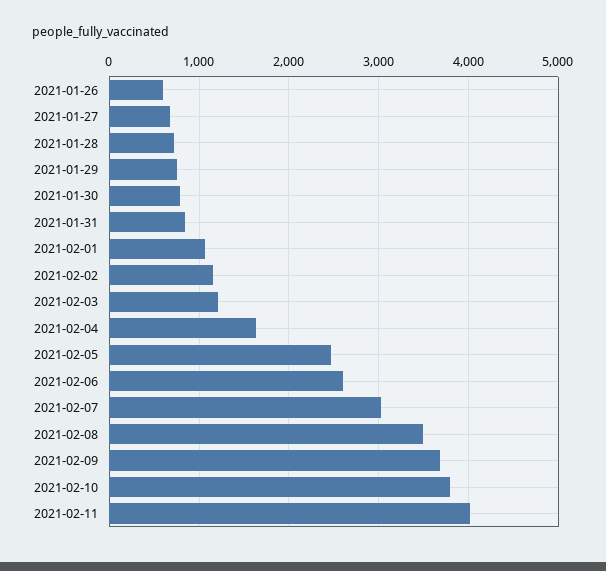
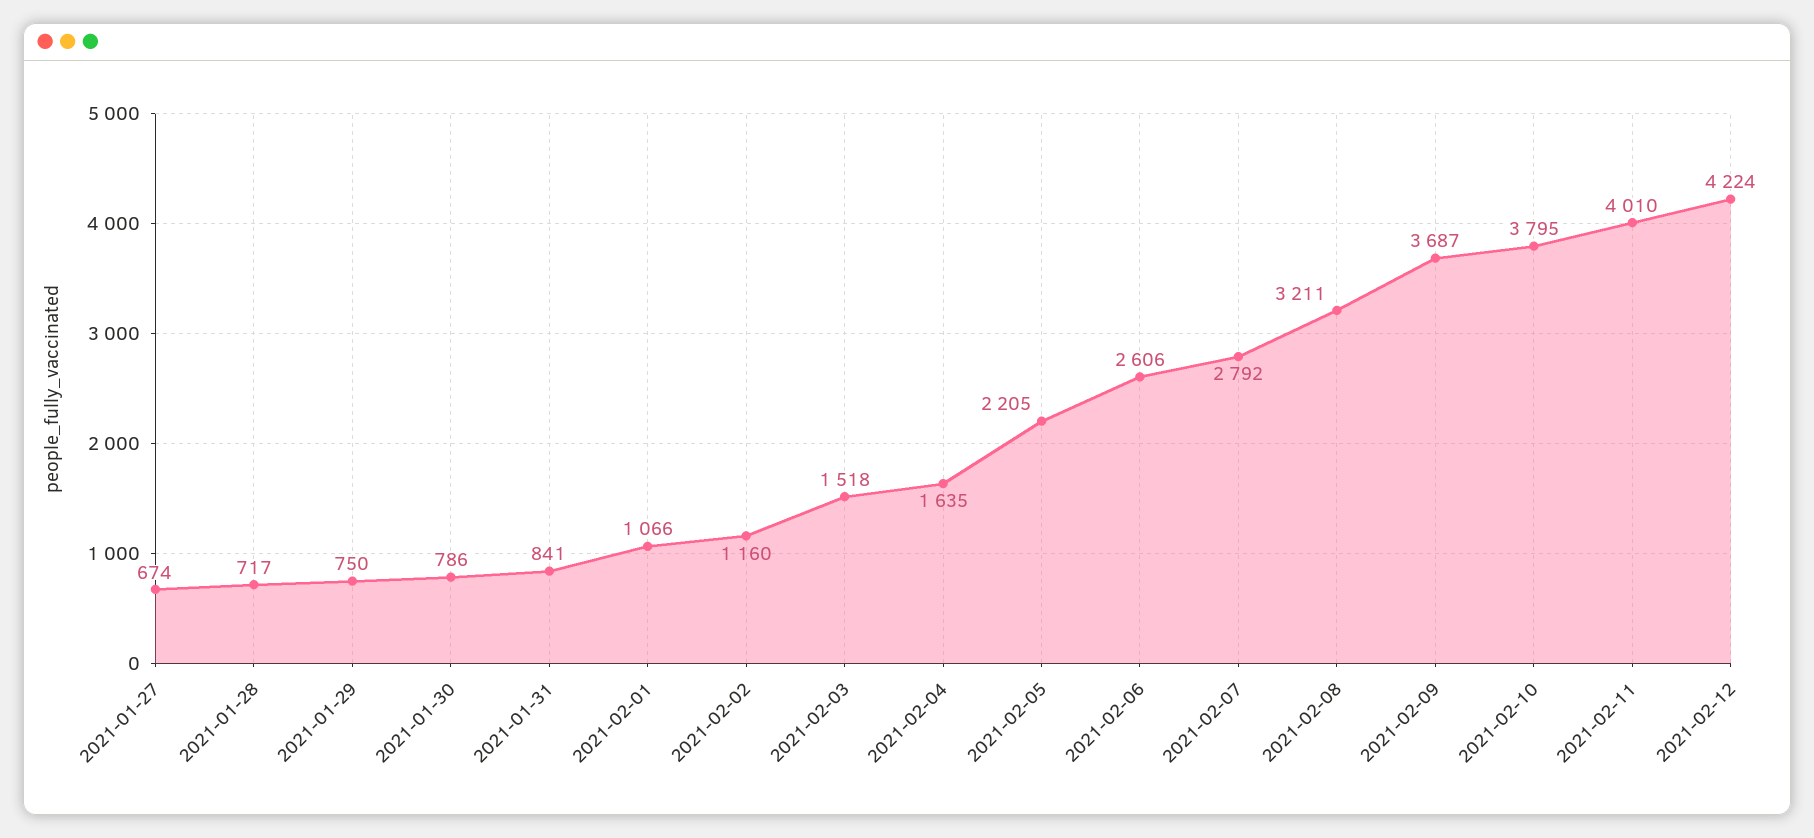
2021-01-26: 600 -> none
2021-02-03: 1200 -> 1518
2021-02-05: 2500 -> 2205
2021-02-07: 3000 -> 2792
2021-02-08: 3500 -> 3211
2021-02-12: none -> 4224

